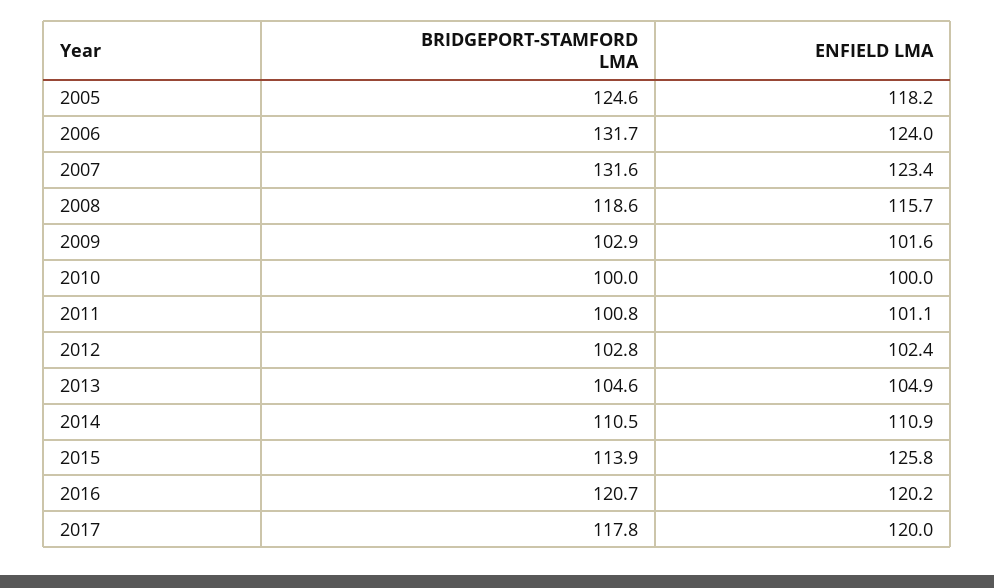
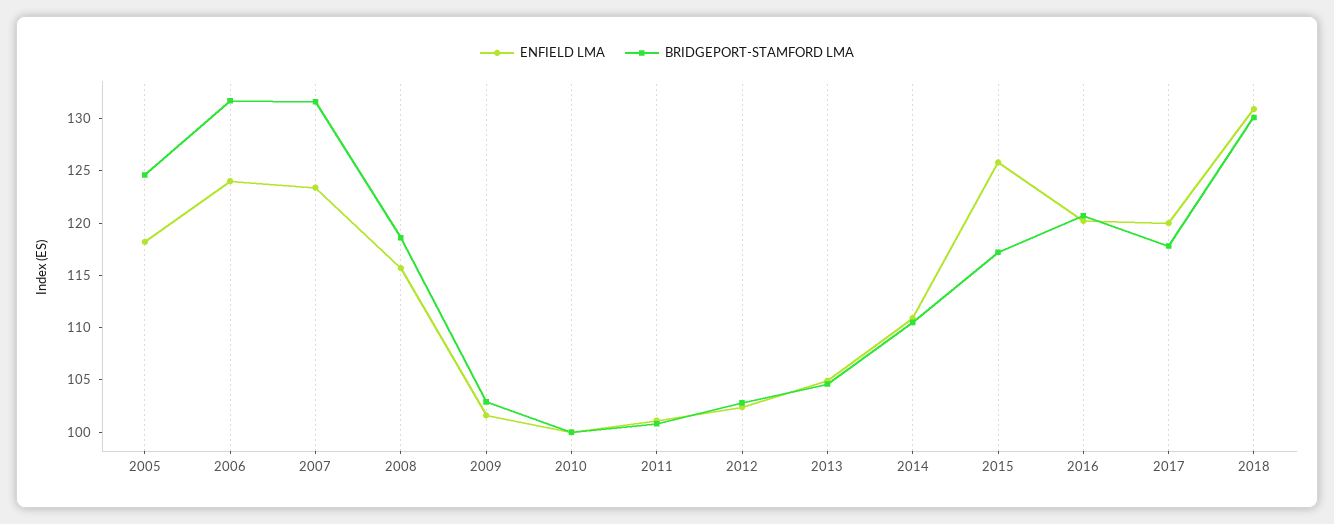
BRIDGEPORT-STAMFORD LMA, 2015: 113.9 -> 117
ENFIELD LMA, 2018: none -> 131
BRIDGEPORT-STAMFORD LMA, 2018: none -> 130

